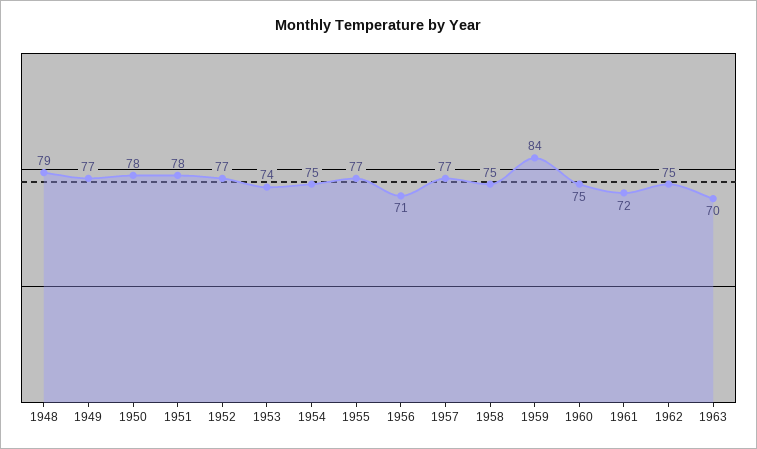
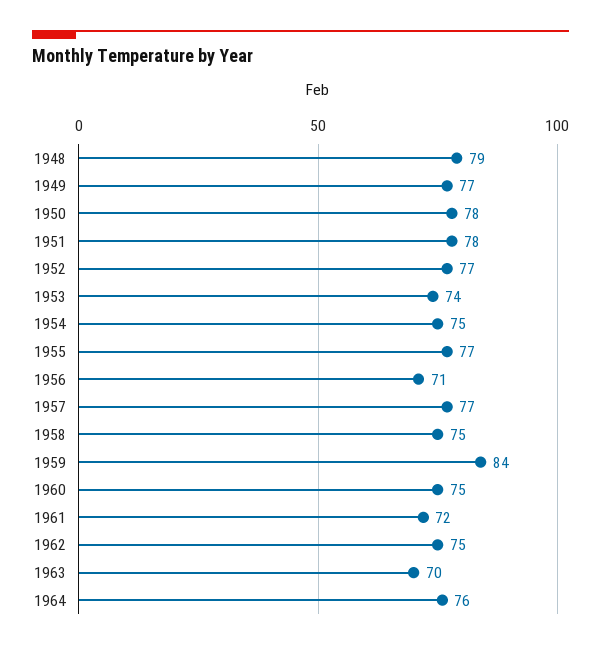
1964: none -> 76

